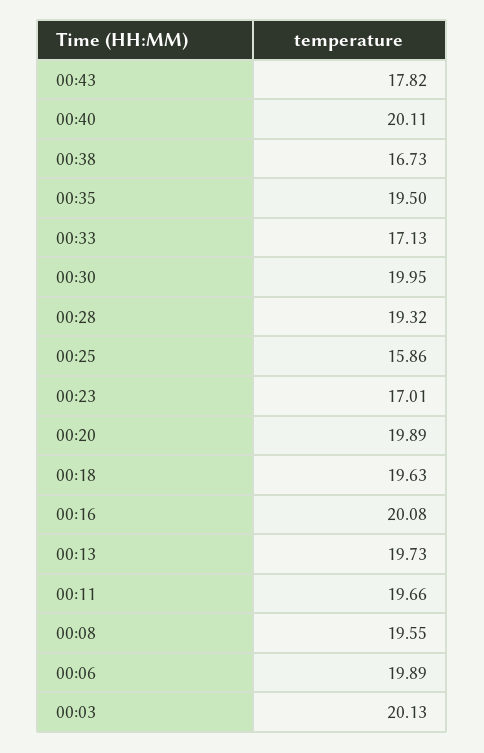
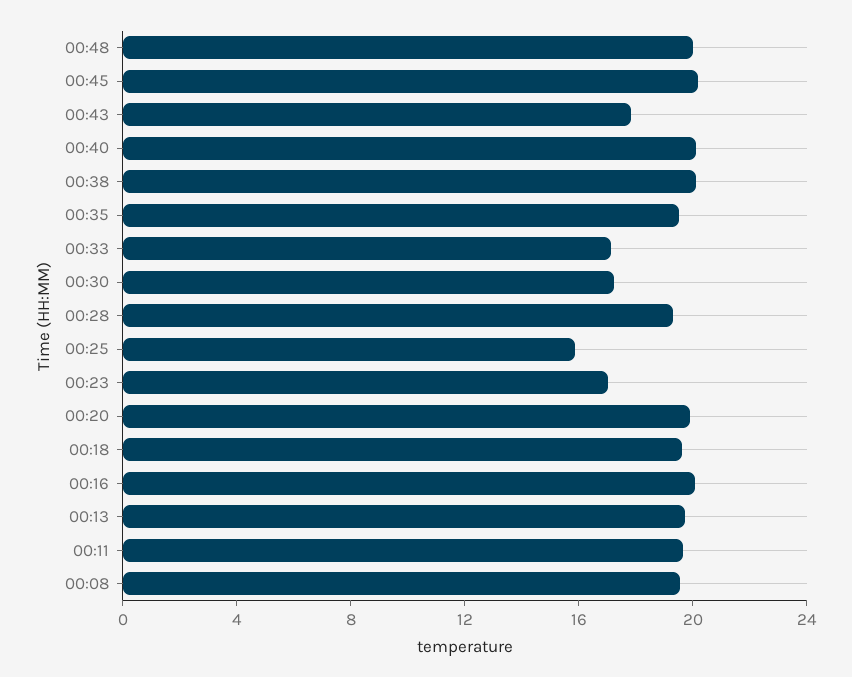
00:38: 16.73 -> 20
00:30: 19.95 -> 17
00:06: 19.89 -> none
00:03: 20.13 -> none
00:48: none -> 20
00:45: none -> 20

